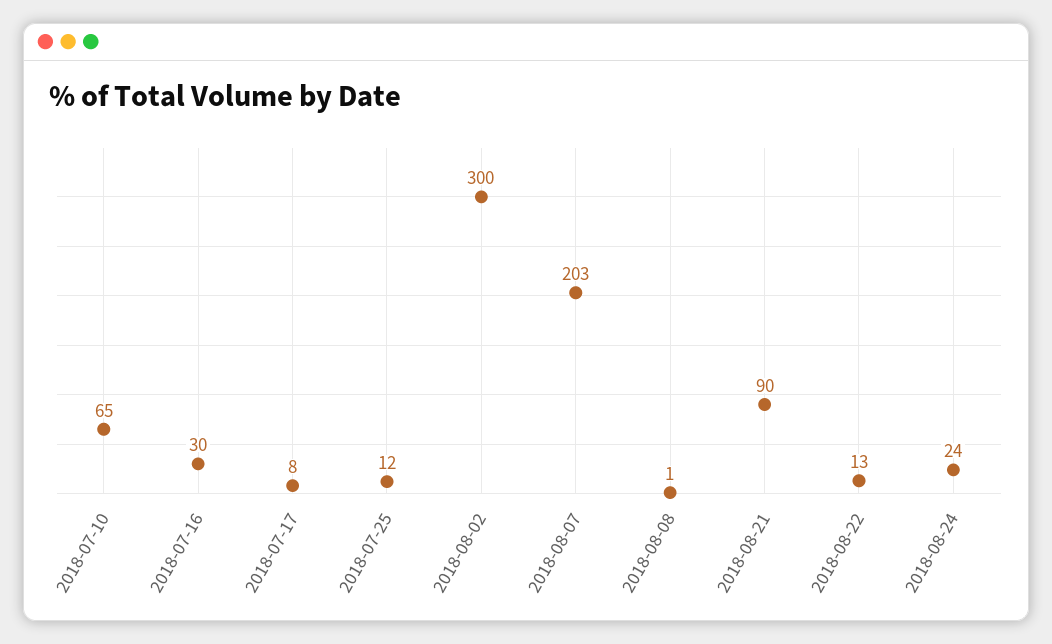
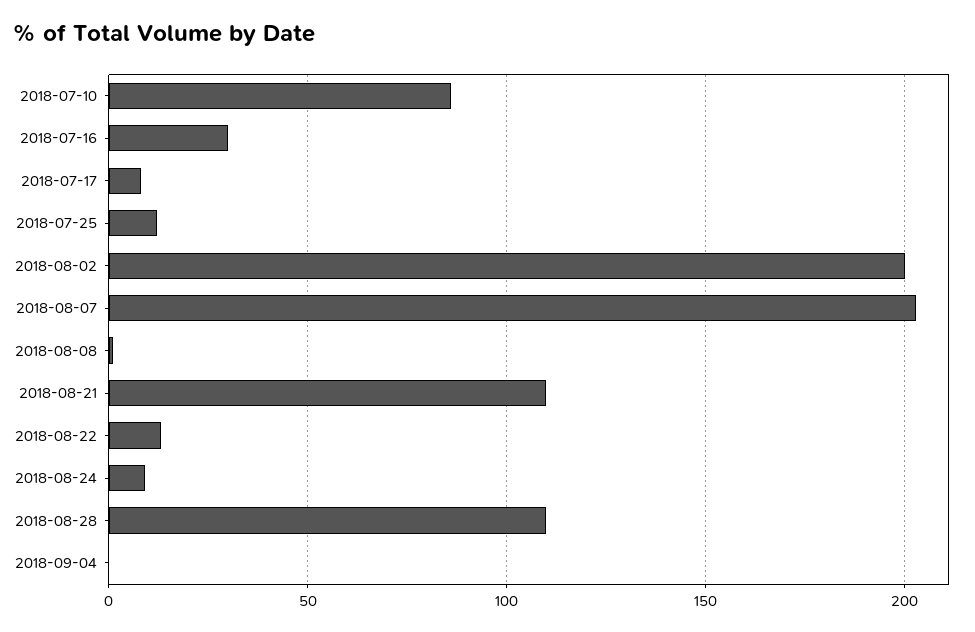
2018-07-10: 65 -> 85
2018-08-02: 300 -> 200
2018-08-21: 90 -> 110
2018-08-24: 24 -> 10
2018-08-28: none -> 110
2018-09-04: none -> 0

